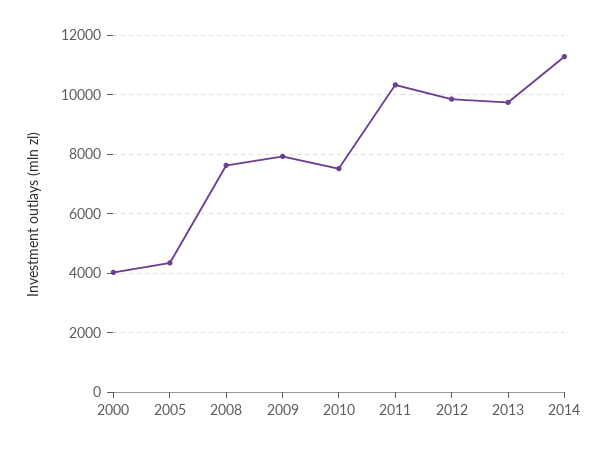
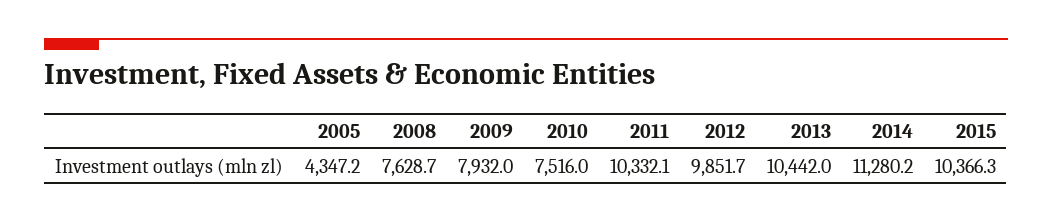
2000: 4000 -> none
2013: 9750 -> 10442
2015: none -> 10366.3

